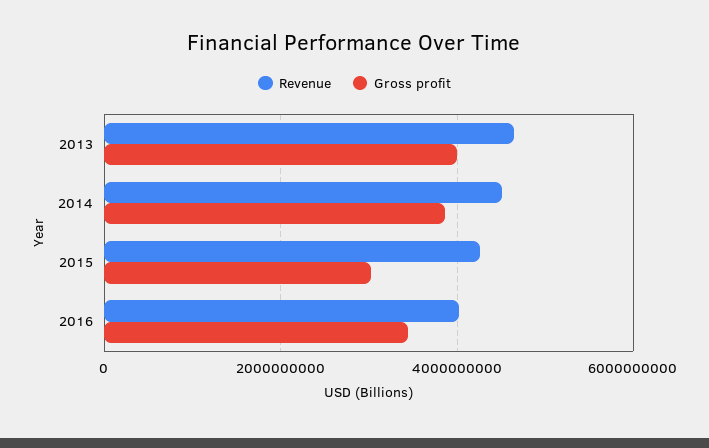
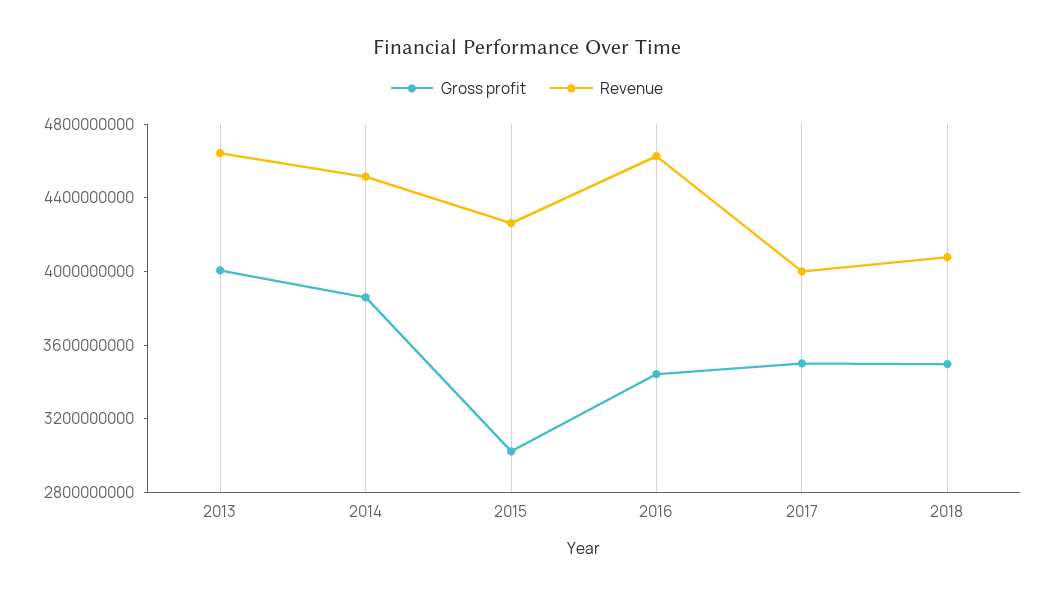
Revenue, 2016: 4000000000 -> 4600000000
Gross profit, 2017: none -> 3500000000
Revenue, 2017: none -> 4000000000
Gross profit, 2018: none -> 3500000000
Revenue, 2018: none -> 4100000000

